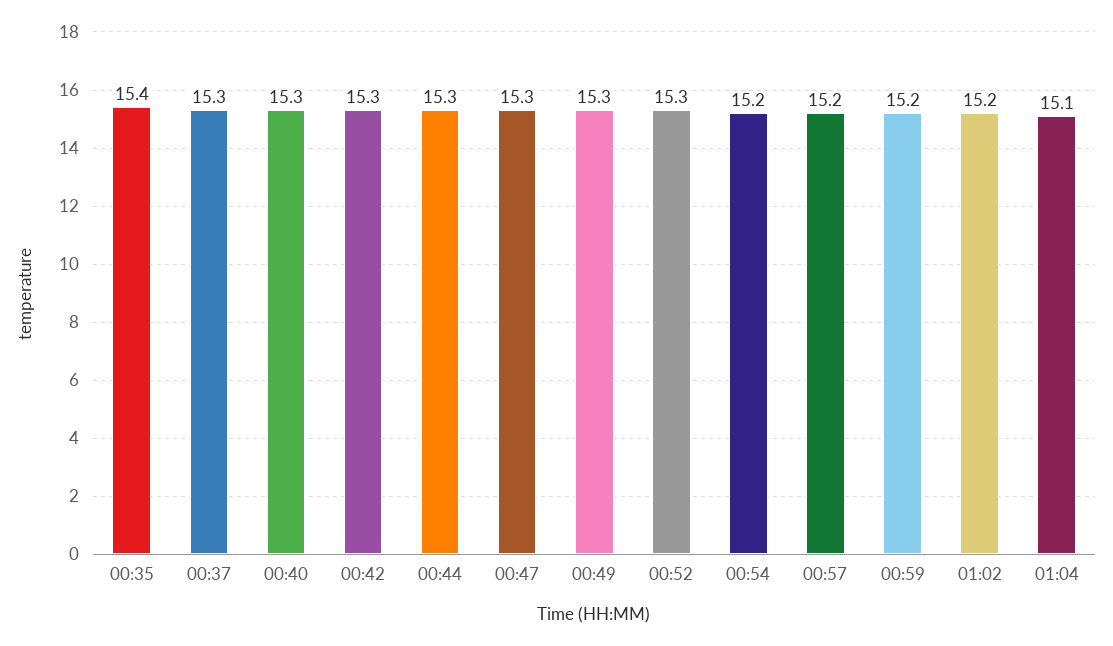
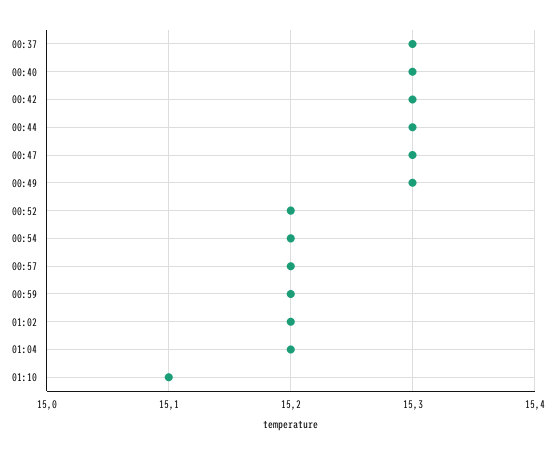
00:35: 15.4 -> none
00:52: 15.3 -> 15.2
01:04: 15.1 -> 15.2
01:10: none -> 15.1

